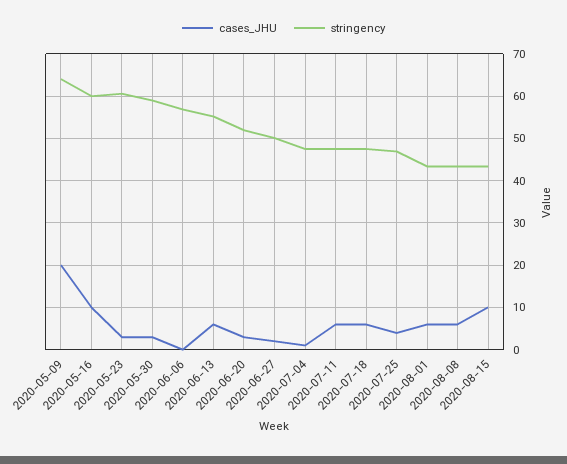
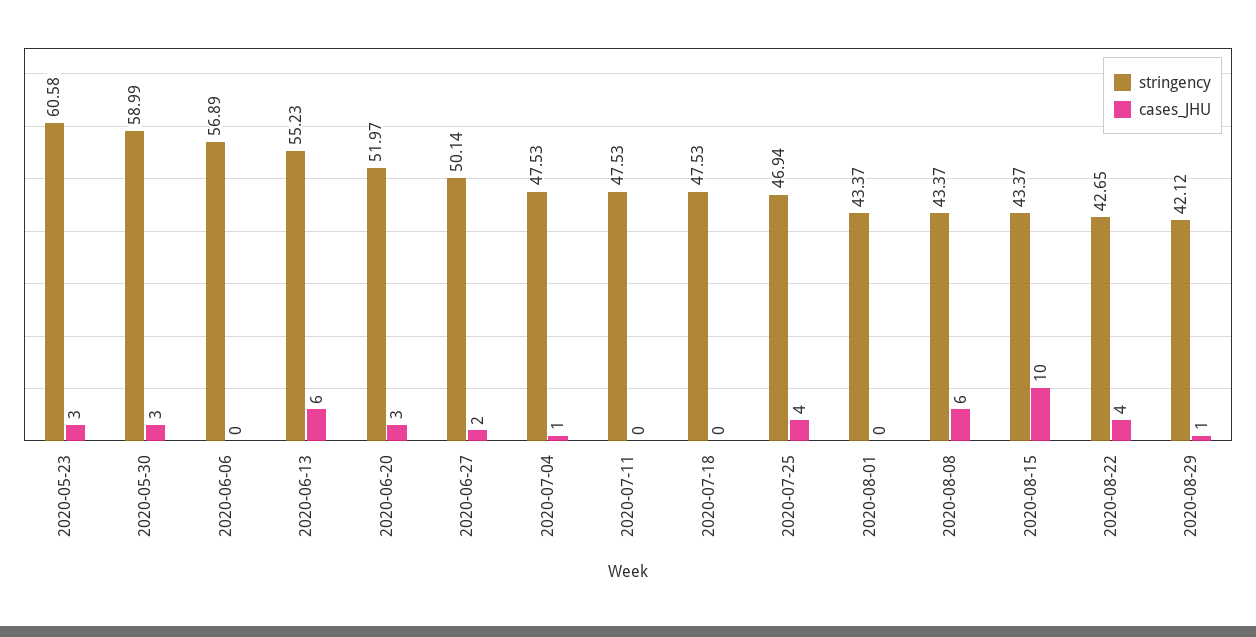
cases_JHU, 2020-05-09: 20 -> none
stringency, 2020-05-09: 64 -> none
cases_JHU, 2020-05-16: 10 -> none
stringency, 2020-05-16: 60 -> none
cases_JHU, 2020-07-11: 6 -> 0
cases_JHU, 2020-07-18: 6 -> 0
cases_JHU, 2020-08-01: 6 -> 0
stringency, 2020-08-22: none -> 42.65
cases_JHU, 2020-08-22: none -> 4
stringency, 2020-08-29: none -> 42.12
cases_JHU, 2020-08-29: none -> 1

